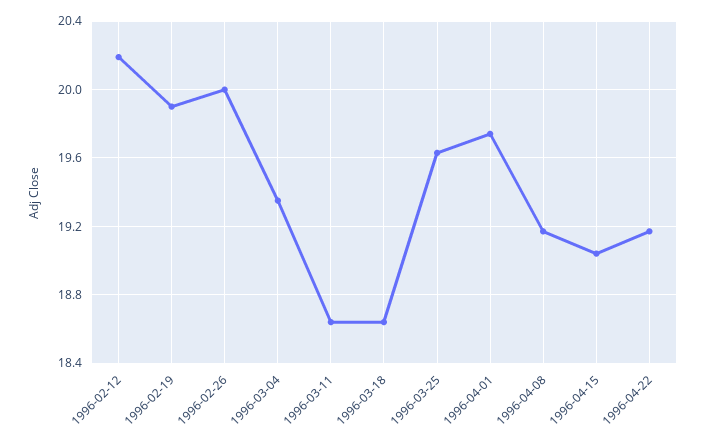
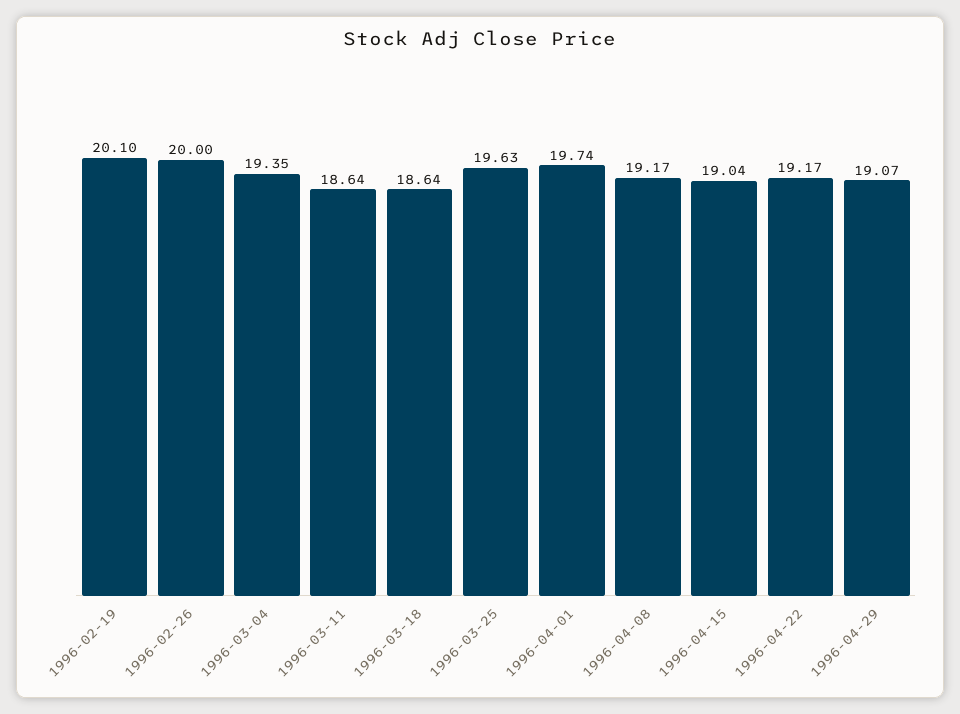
1996-02-12: 20.2 -> none
1996-02-19: 19.9 -> 20.1
1996-04-29: none -> 19.07

